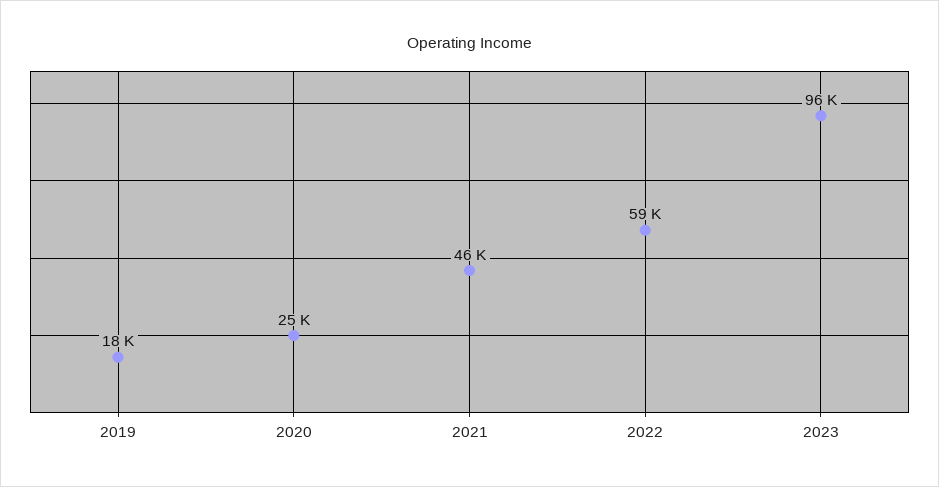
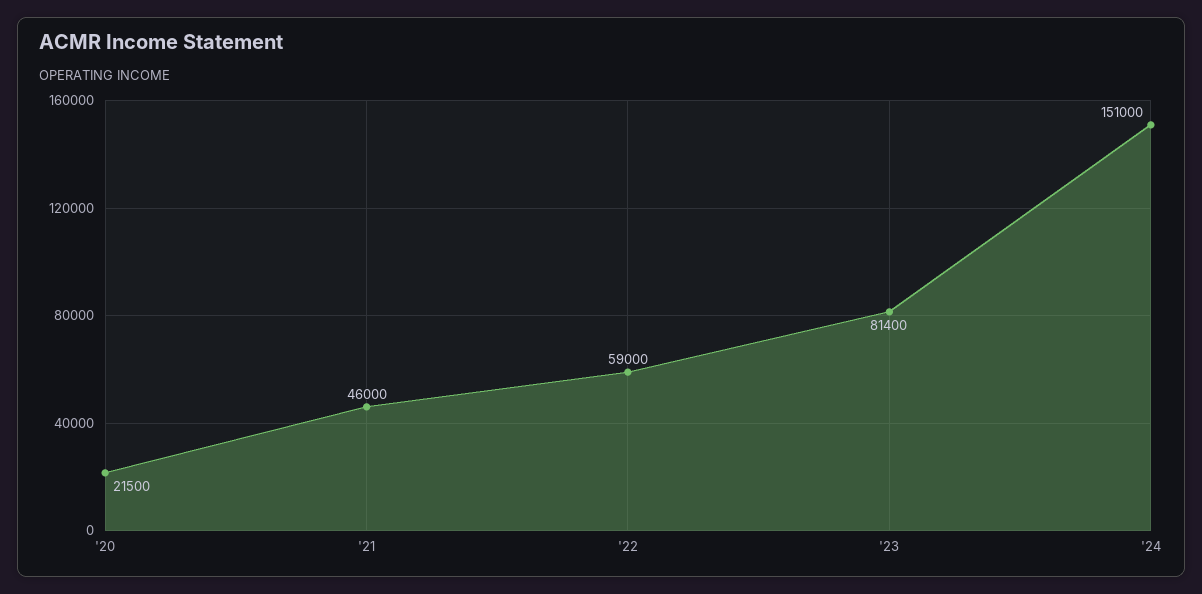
2019: 18000 -> none
2020: 25000 -> 21500
2023: 96000 -> 81400
'24: none -> 151000

